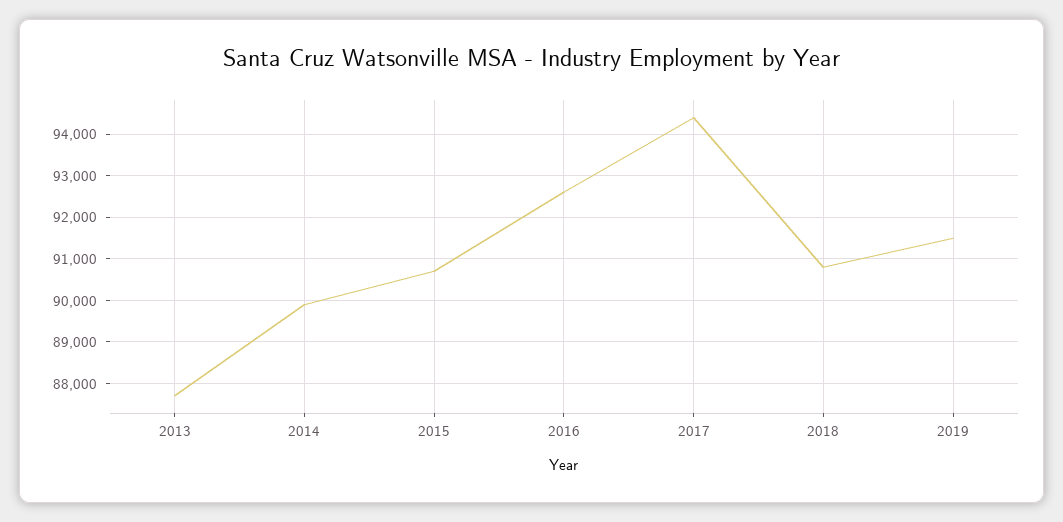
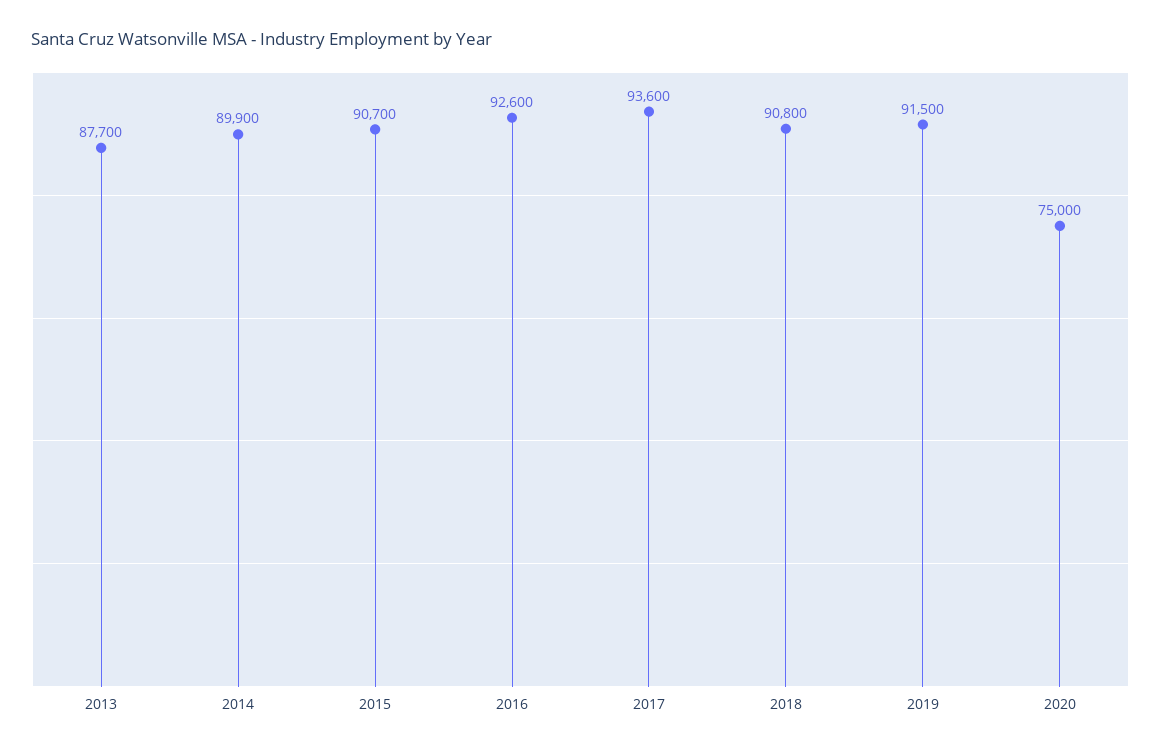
2017: 94400 -> 93600
2020: none -> 75000

